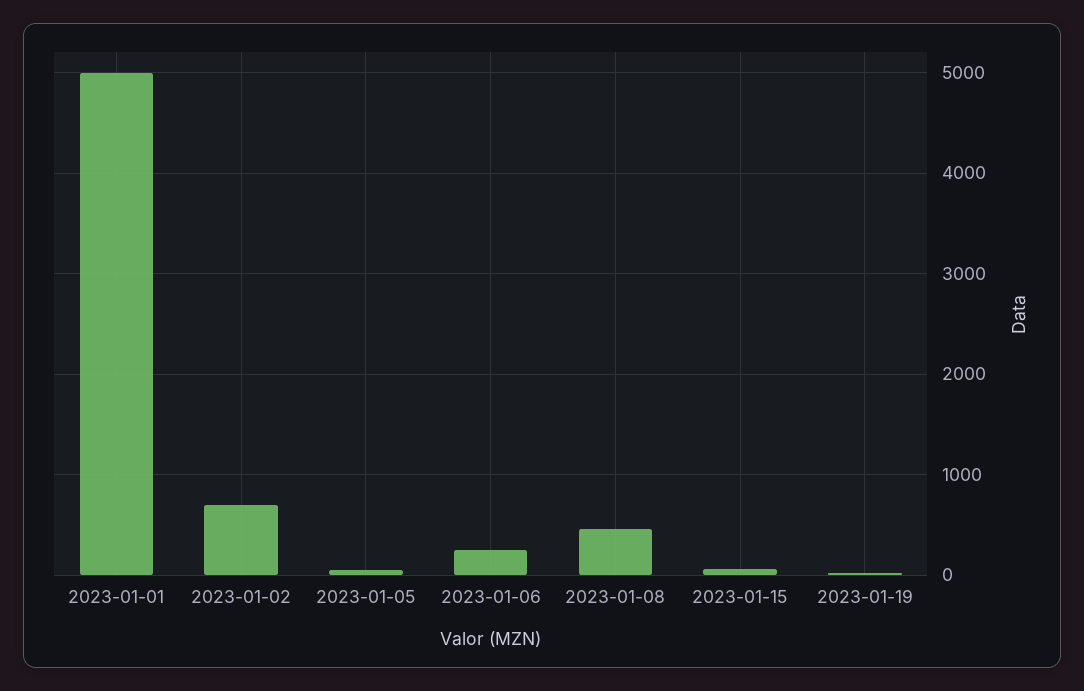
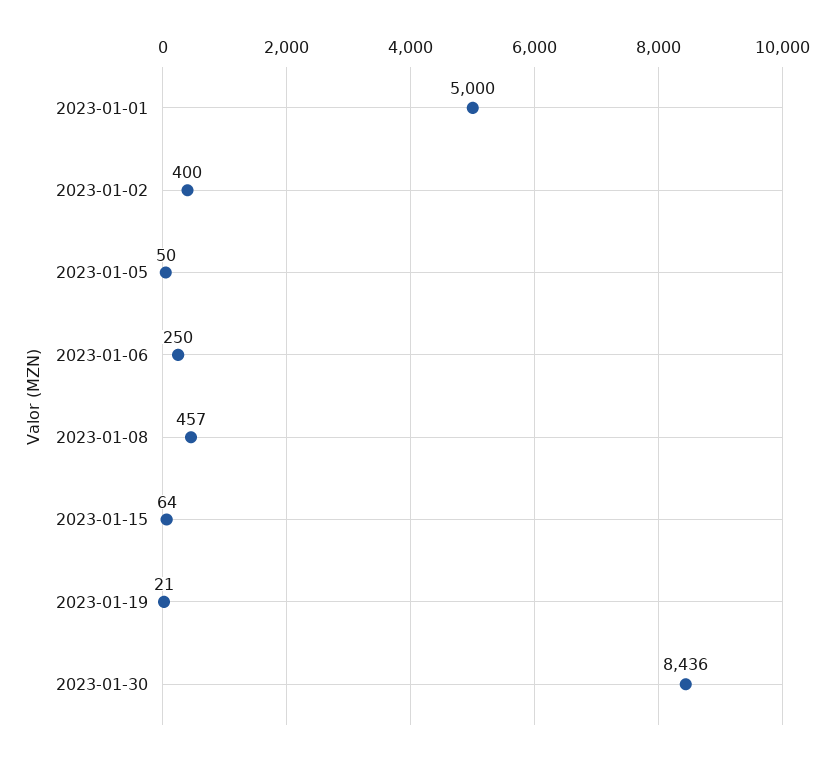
2023-01-02: 700 -> 400
2023-01-30: none -> 8436

